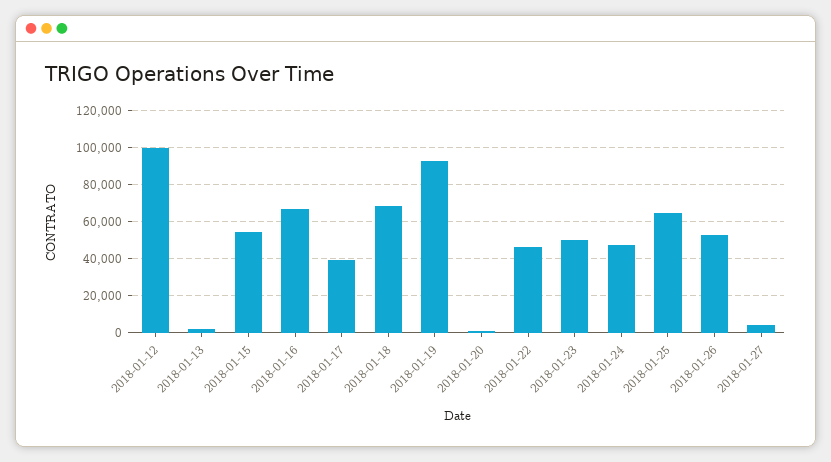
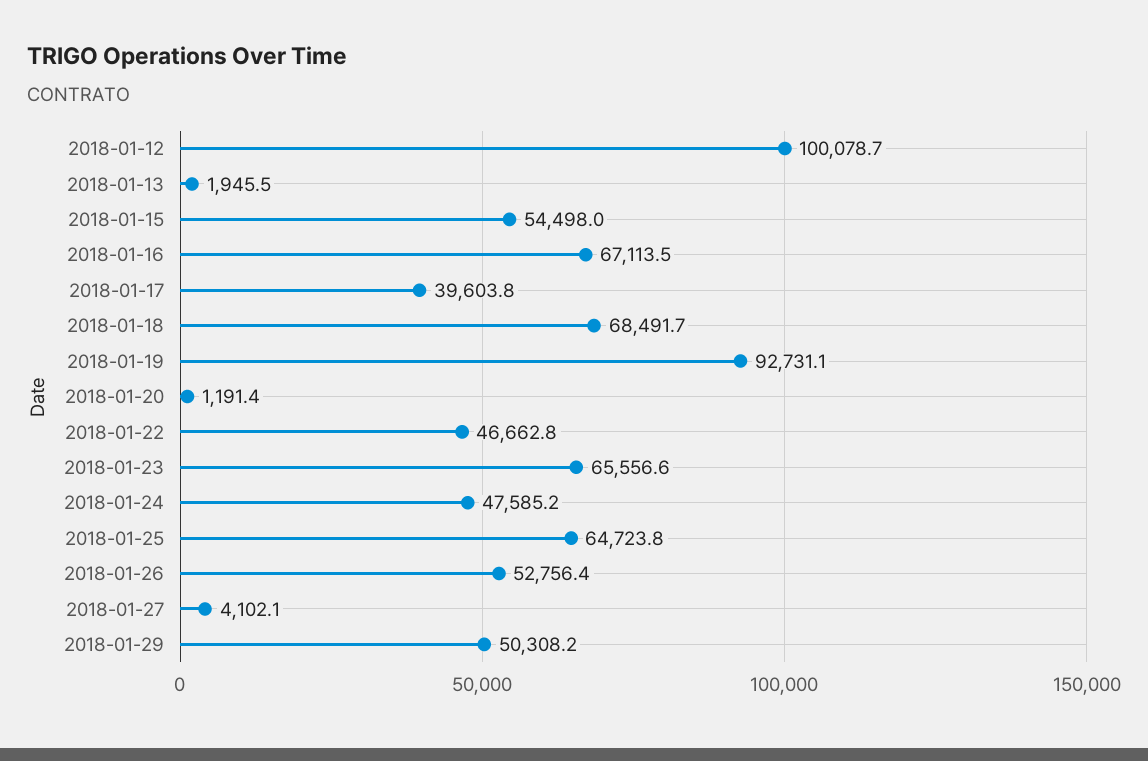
2018-01-23: 50000 -> 65556.6
2018-01-29: none -> 50308.2

